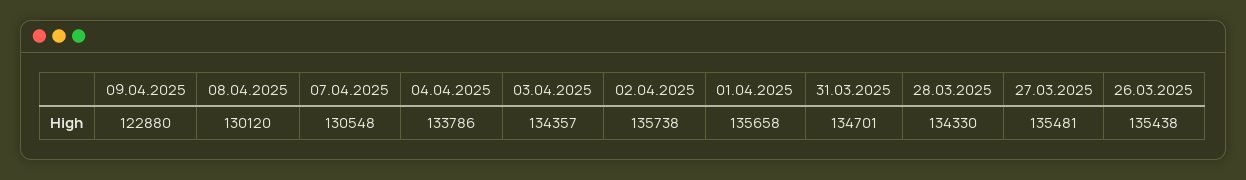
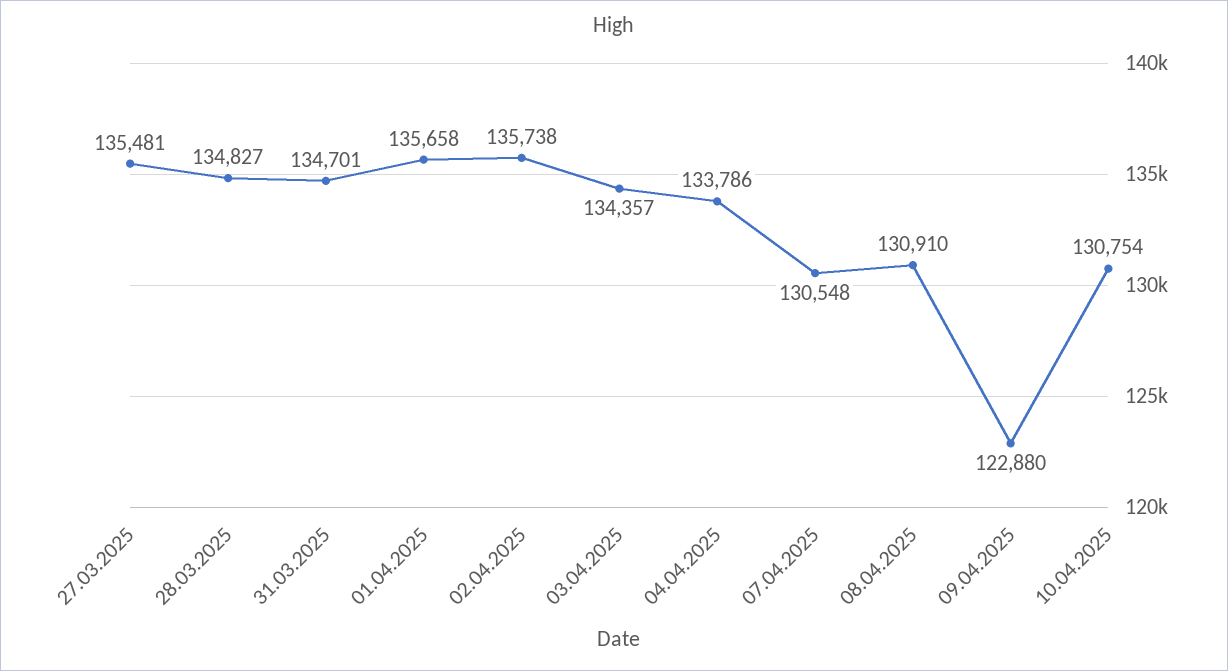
08.04.2025: 130120 -> 130910
28.03.2025: 134330 -> 134827
26.03.2025: 135438 -> none
10.04.2025: none -> 130754

